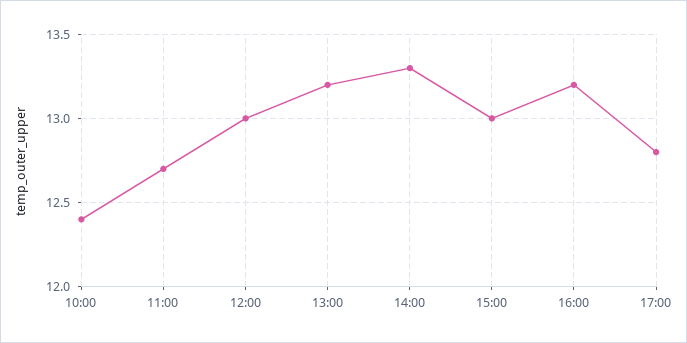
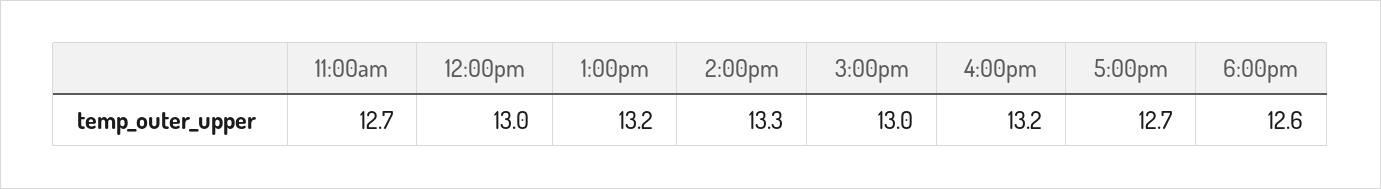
10:00: 12.4 -> none
17:00: 12.8 -> 12.7
6:00pm: none -> 12.6

